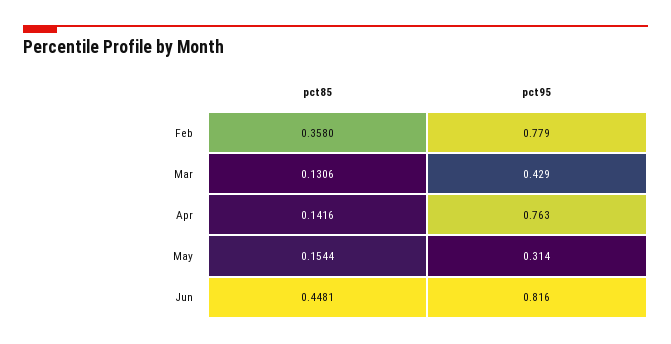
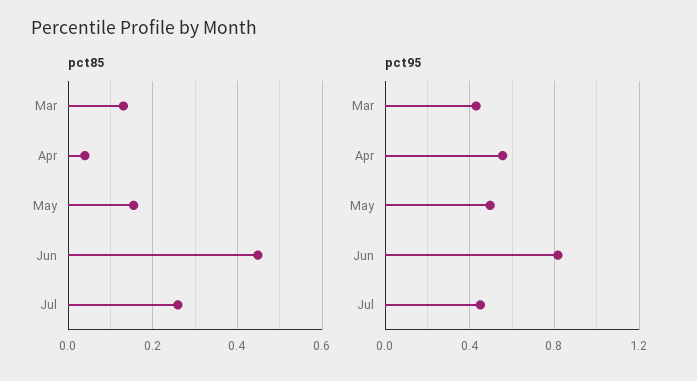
pct85, Feb: 0.358 -> none
pct95, Feb: 0.779 -> none
pct85, Apr: 0.1416 -> 0.04
pct95, Apr: 0.763 -> 0.55
pct95, May: 0.314 -> 0.5
pct85, Jul: none -> 0.26
pct95, Jul: none -> 0.45

